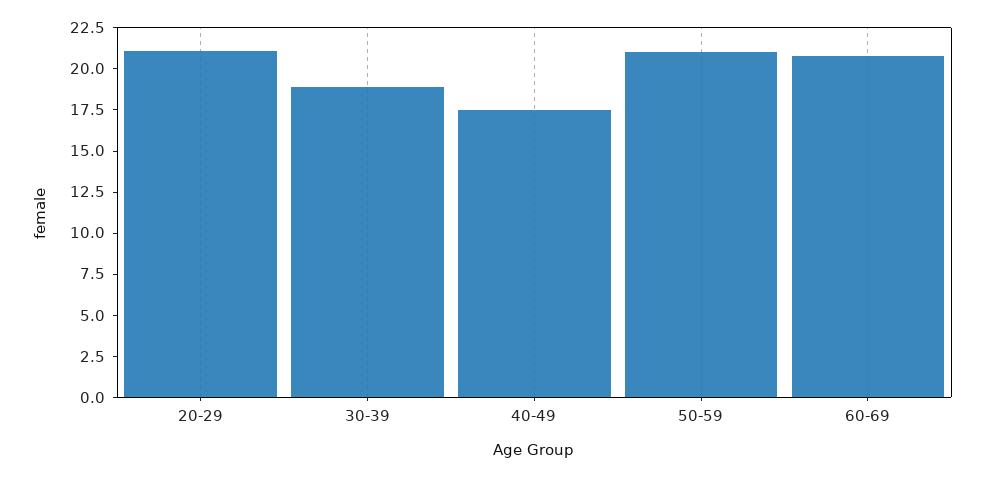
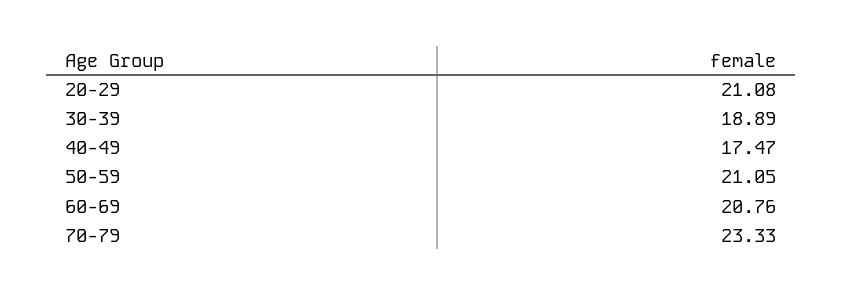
70-79: none -> 23.33

